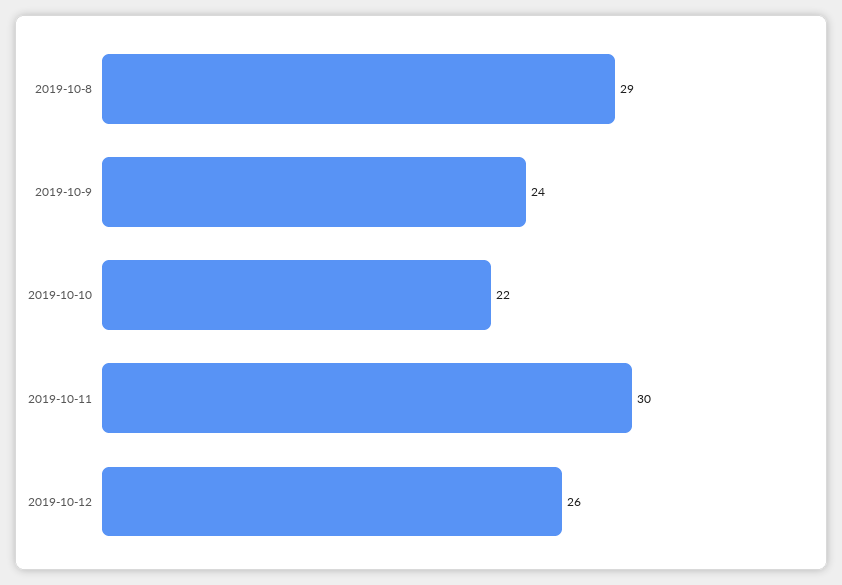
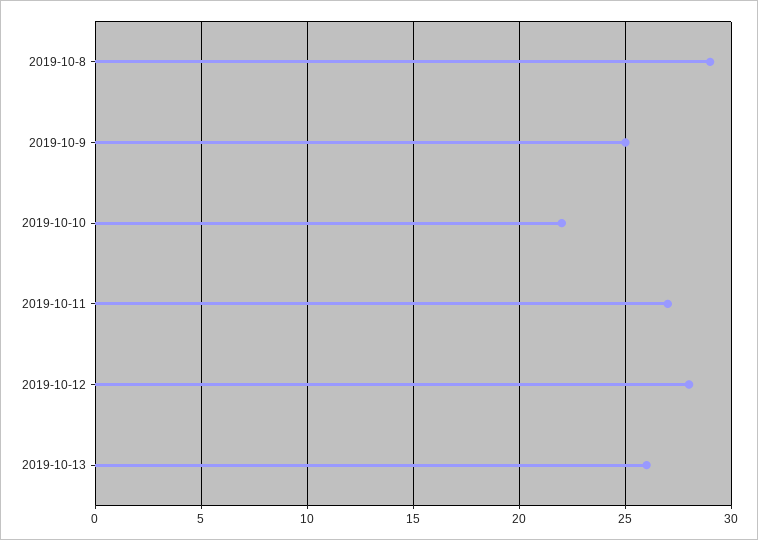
2019-10-9: 24 -> 25
2019-10-11: 30 -> 27
2019-10-12: 26 -> 28
2019-10-13: none -> 26

